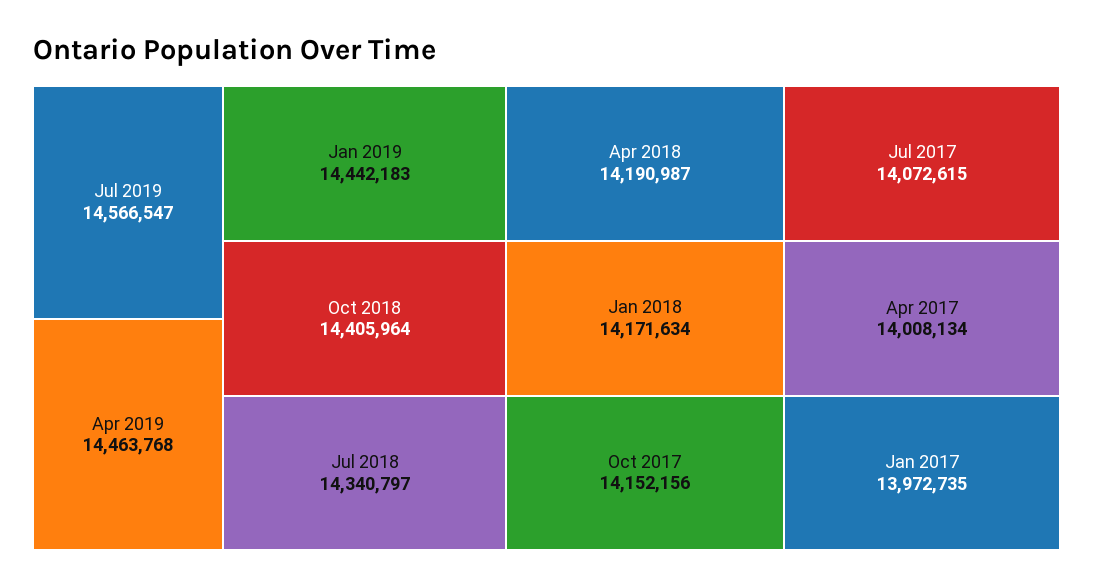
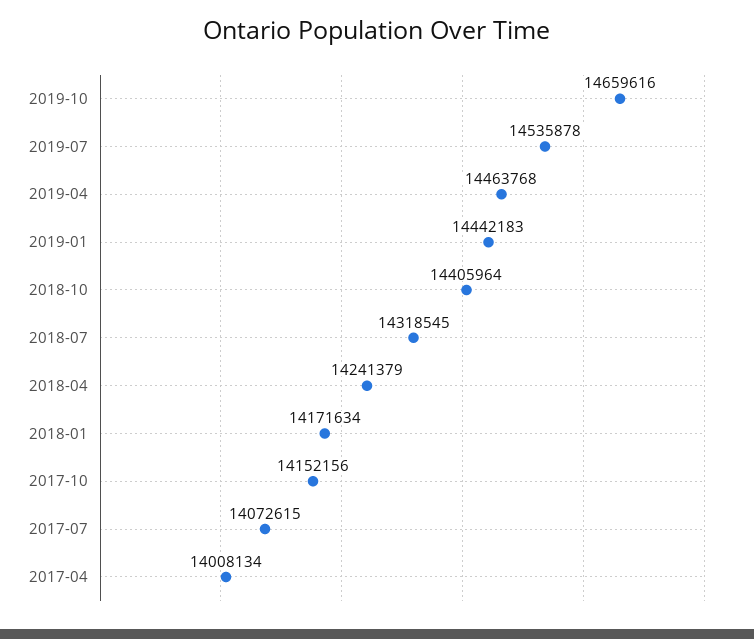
Jul 2019: 14566547 -> 14535878
Jul 2018: 14340797 -> 14318545
Apr 2018: 14190987 -> 14241379
Jan 2017: 13972735 -> none
2019-10: none -> 14659616

